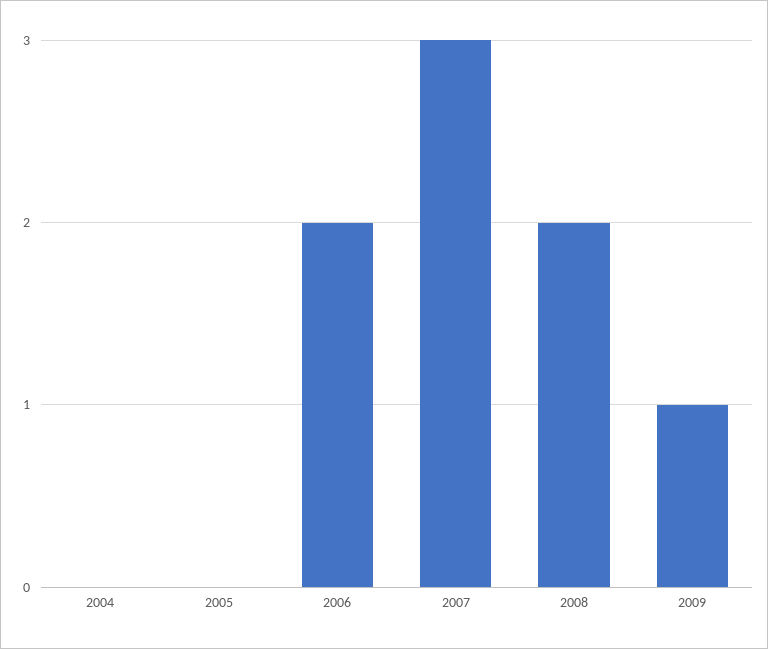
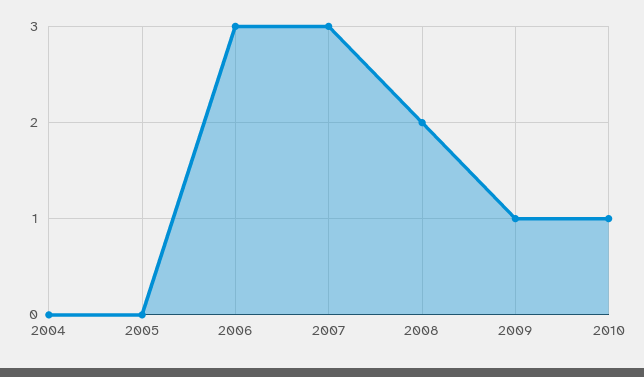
2006: 2 -> 3
2010: none -> 1

